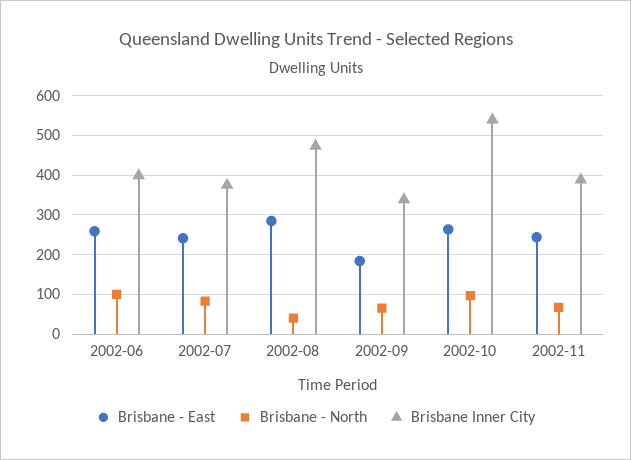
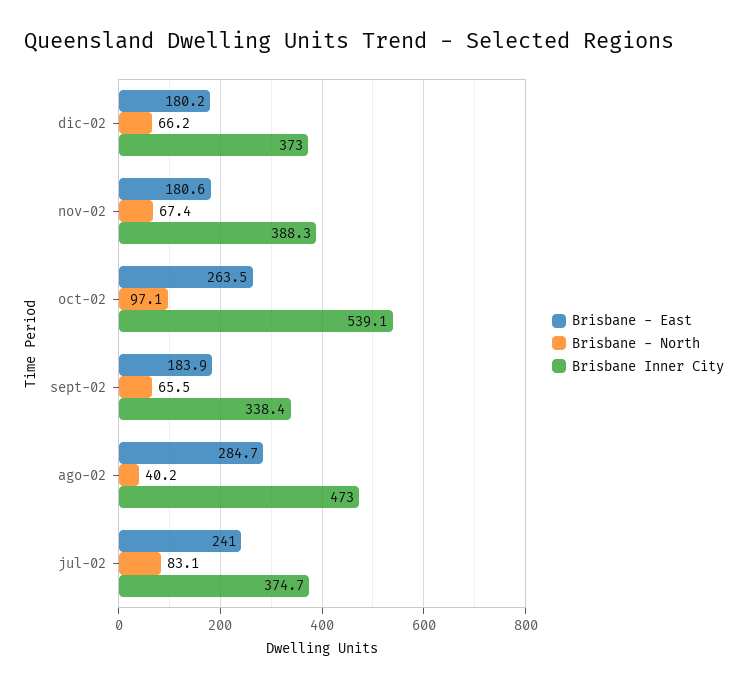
Brisbane - East, 2002-06: 260 -> none
Brisbane - North, 2002-06: 100 -> none
Brisbane Inner City, 2002-06: 400 -> none
Brisbane - East, 2002-11: 240 -> 180.6
Brisbane - East, dic-02: none -> 180.2
Brisbane - North, dic-02: none -> 66.2
Brisbane Inner City, dic-02: none -> 373

